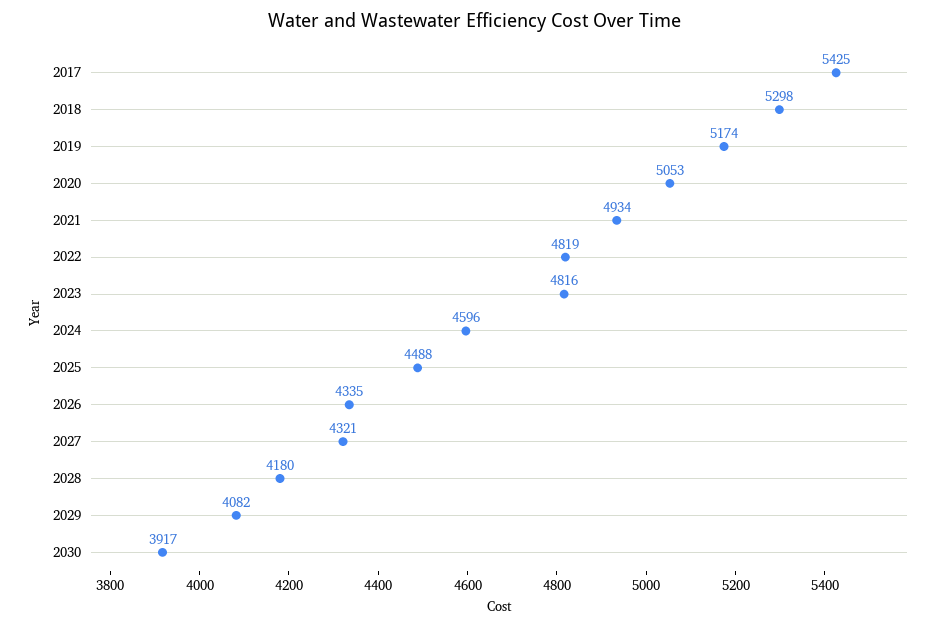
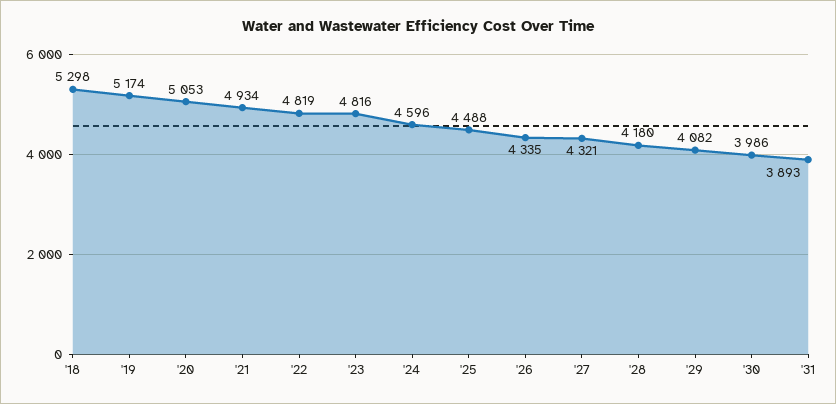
2017: 5425 -> none
2030: 3917 -> 3986
'31: none -> 3893

